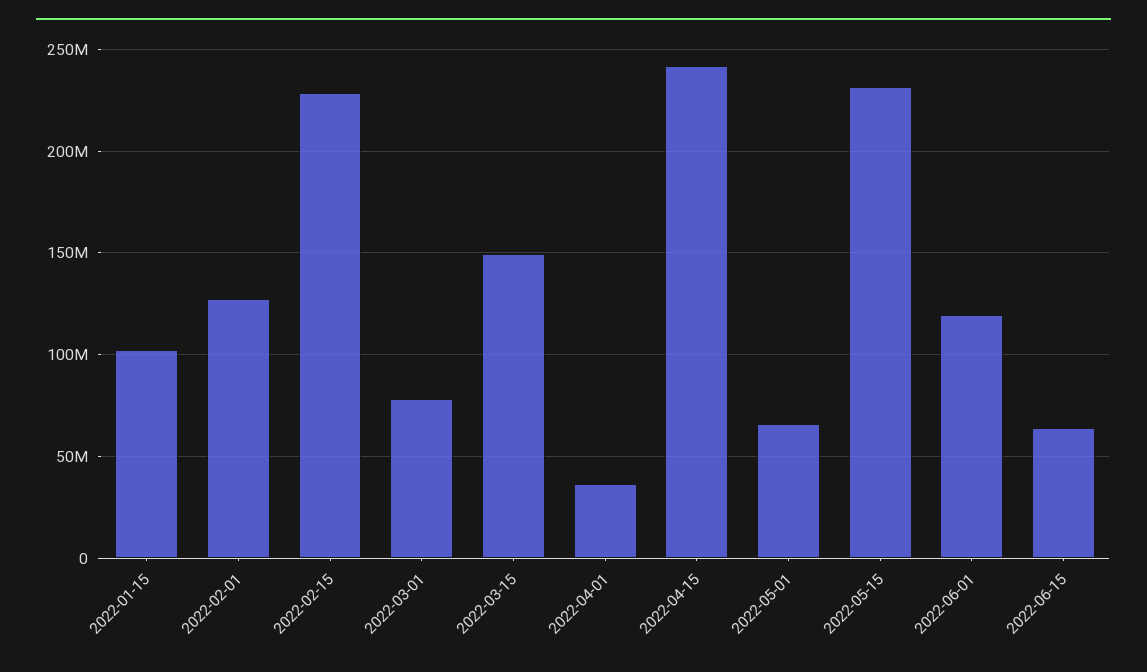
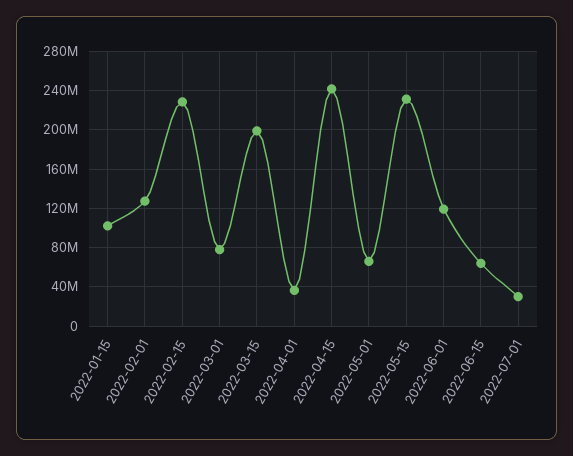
2022-03-15: 150000000 -> 200000000
2022-07-01: none -> 30000000

